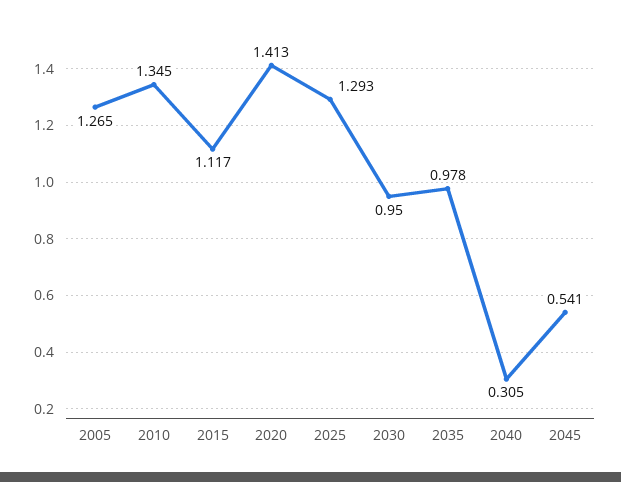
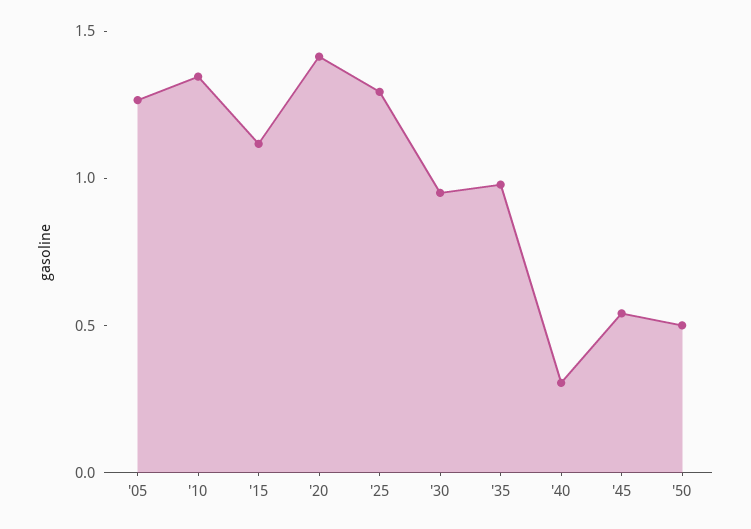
'50: none -> 0.5

